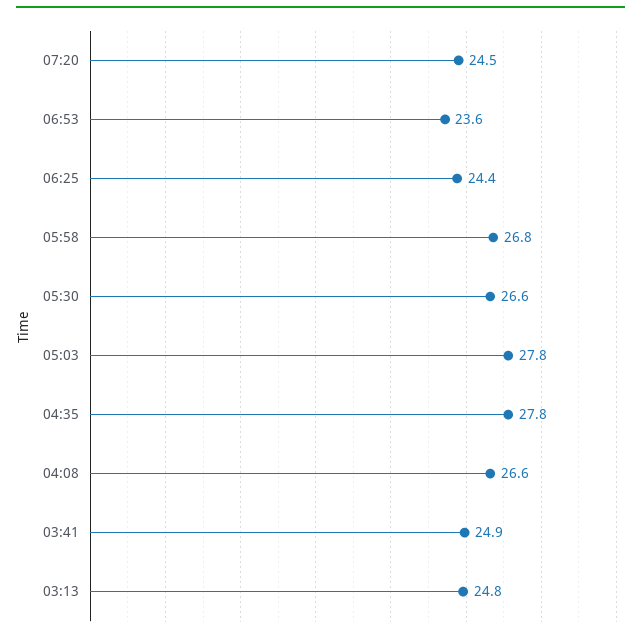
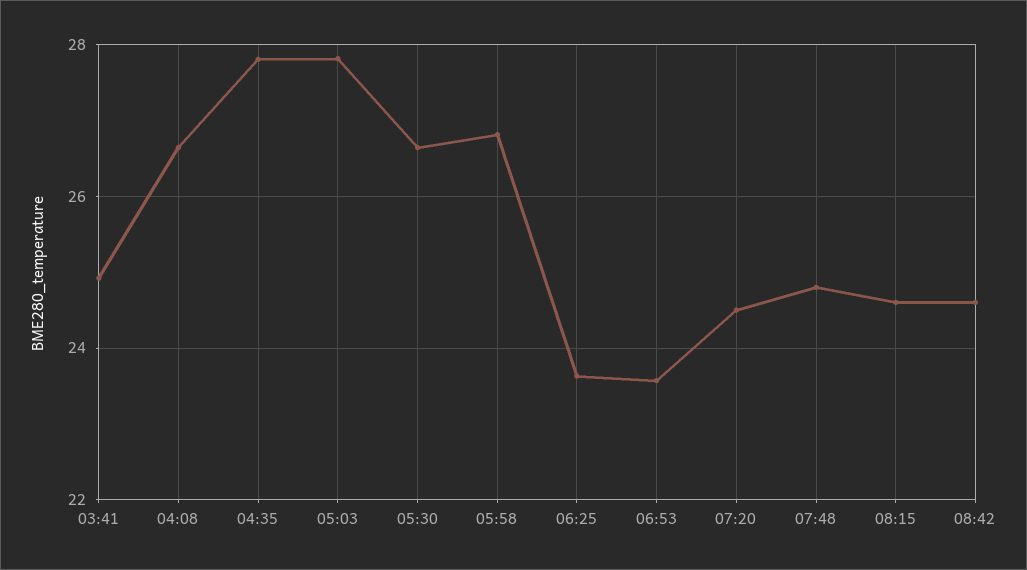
06:25: 24.4 -> 23.6
03:13: 24.8 -> none
07:48: none -> 24.8
08:15: none -> 24.6
08:42: none -> 24.6

